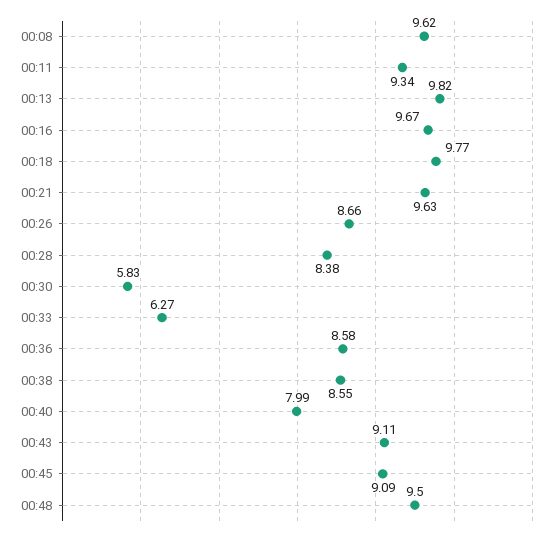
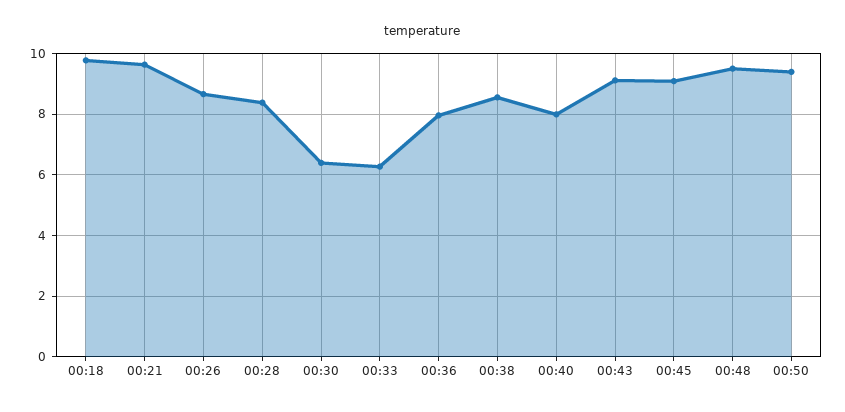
00:08: 9.62 -> none
00:11: 9.34 -> none
00:13: 9.82 -> none
00:16: 9.67 -> none
00:30: 5.83 -> 6.4
00:36: 8.58 -> 8
00:50: none -> 9.4

